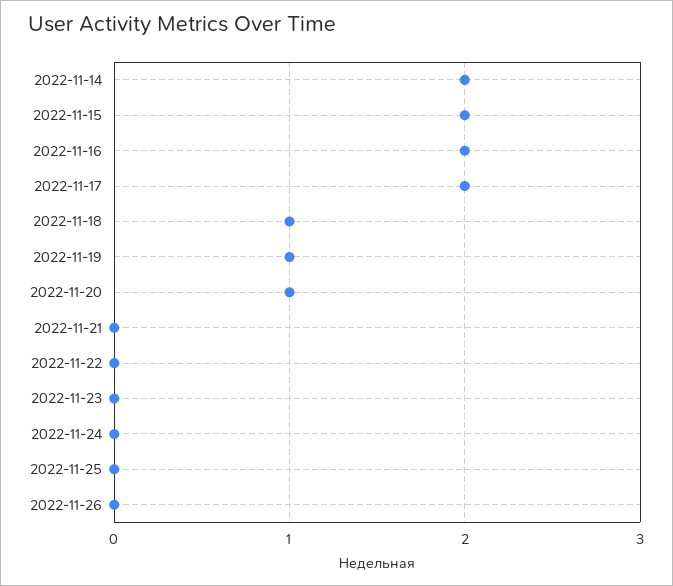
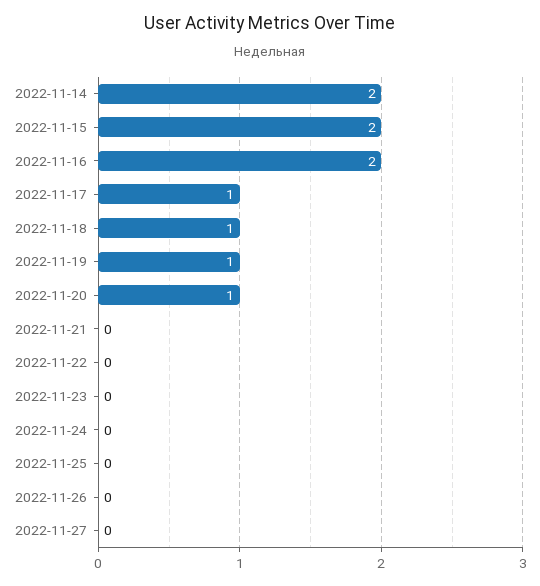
2022-11-17: 2 -> 1
2022-11-27: none -> 0

